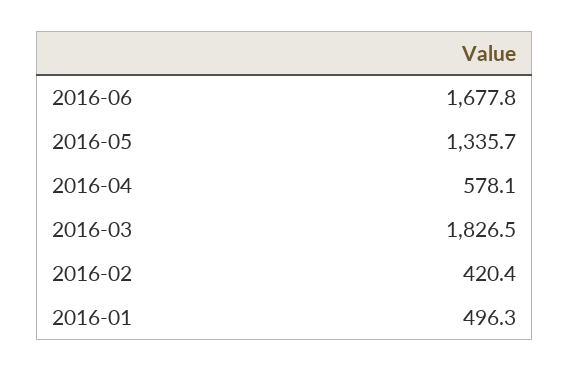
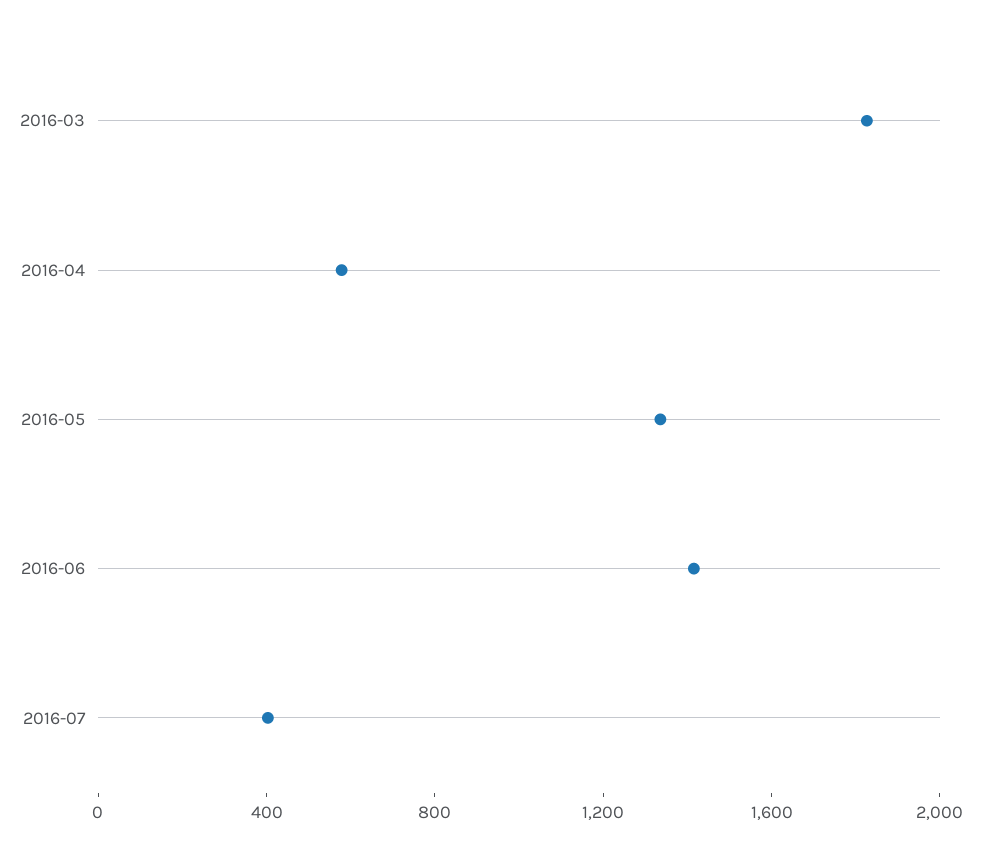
2016-06: 1677.8 -> 1400
2016-02: 420.4 -> none
2016-01: 496.3 -> none
2016-07: none -> 400

